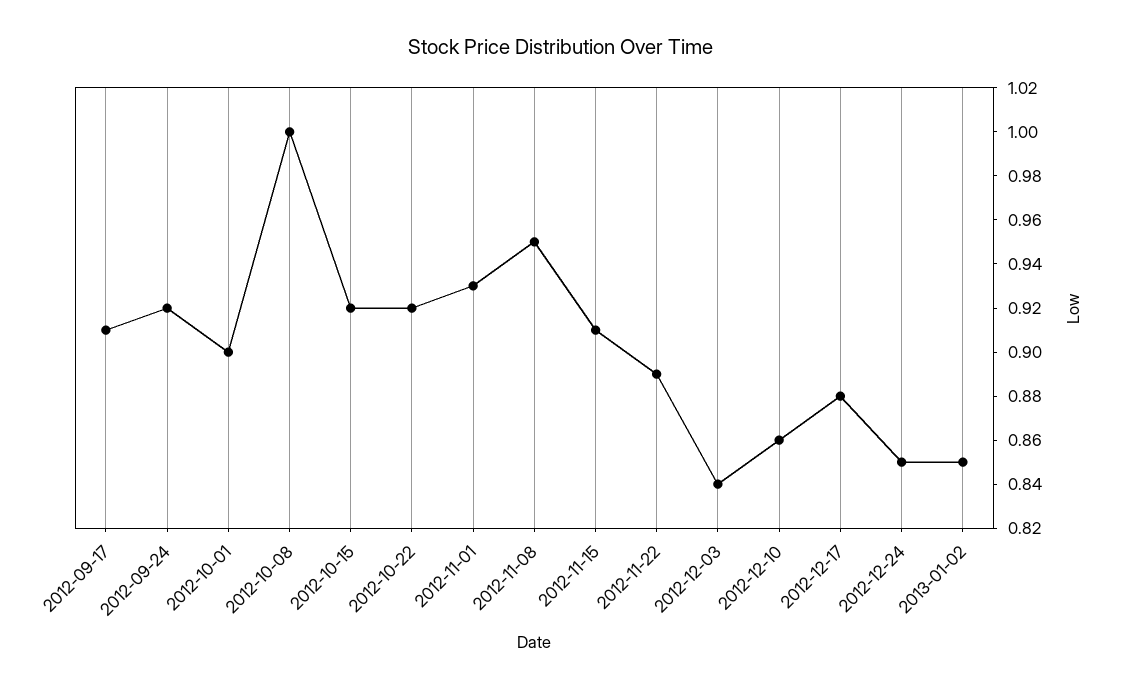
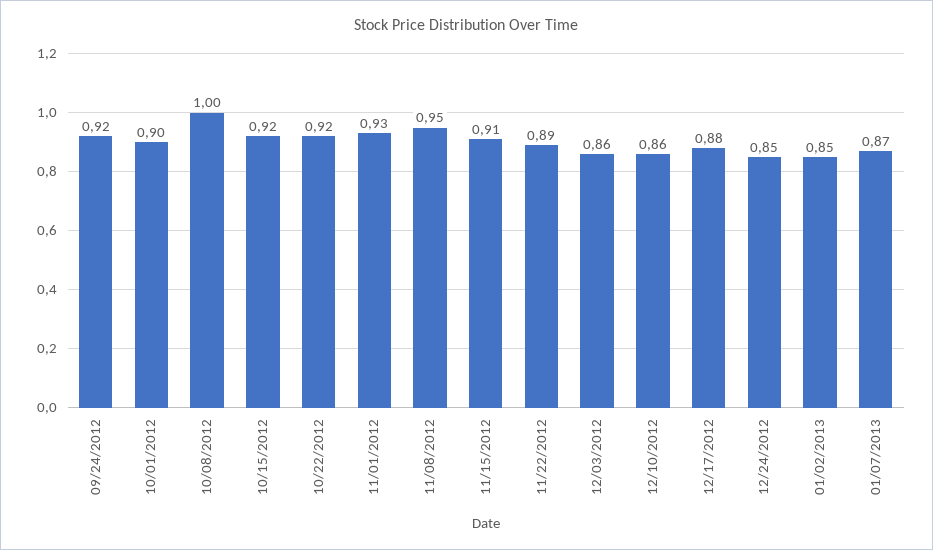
2012-09-17: 0.91 -> none
2012-12-03: 0.84 -> 0.86
01/07/2013: none -> 0.87

